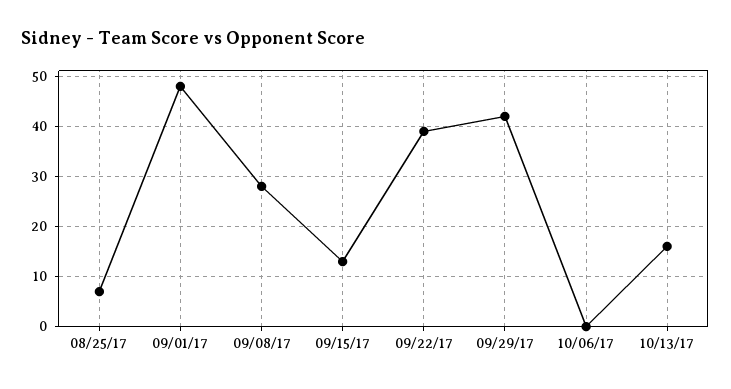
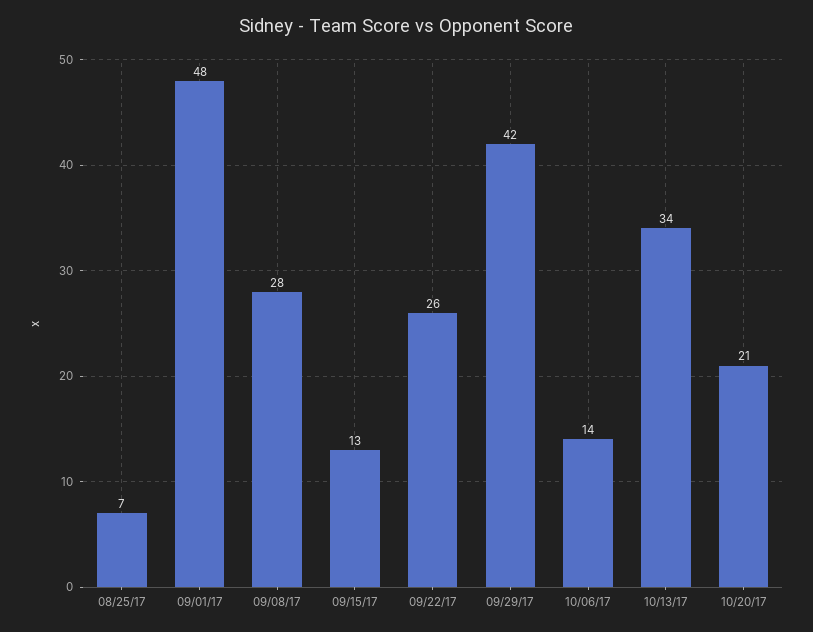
09/22/17: 40 -> 26
10/06/17: 0 -> 14
10/13/17: 15 -> 34
10/20/17: none -> 21

